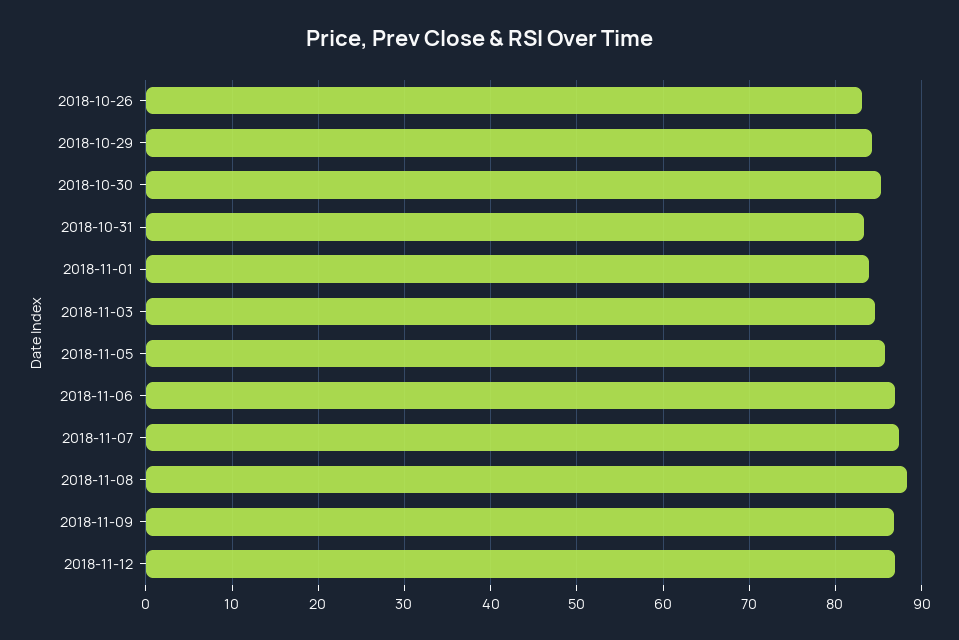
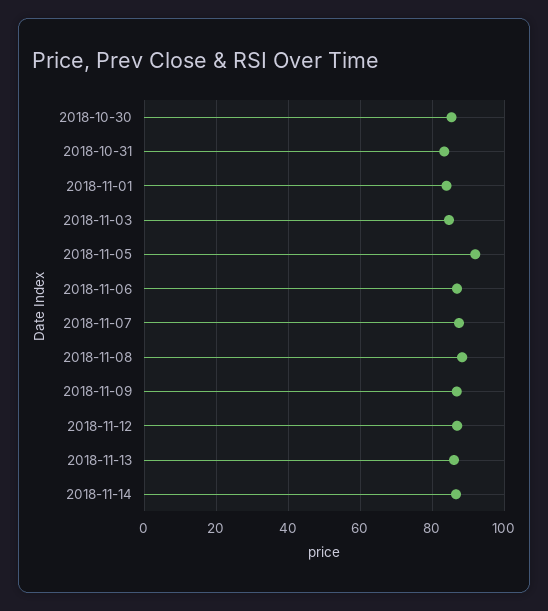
2018-10-26: 83 -> none
2018-10-29: 84 -> none
2018-11-05: 86 -> 92
2018-11-13: none -> 86
2018-11-14: none -> 86

